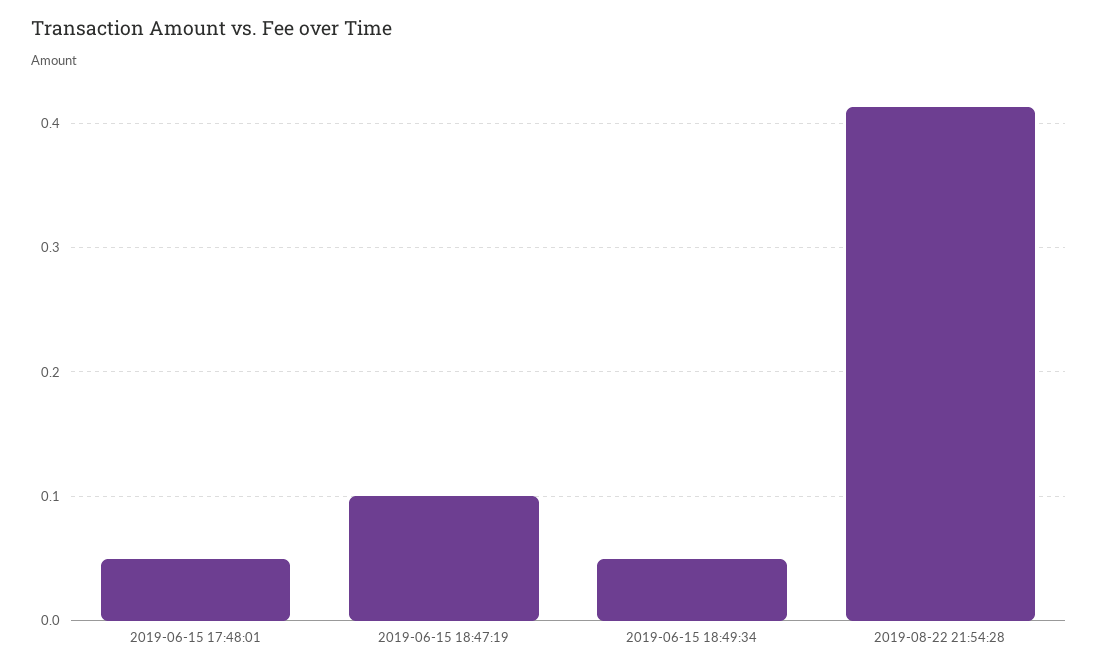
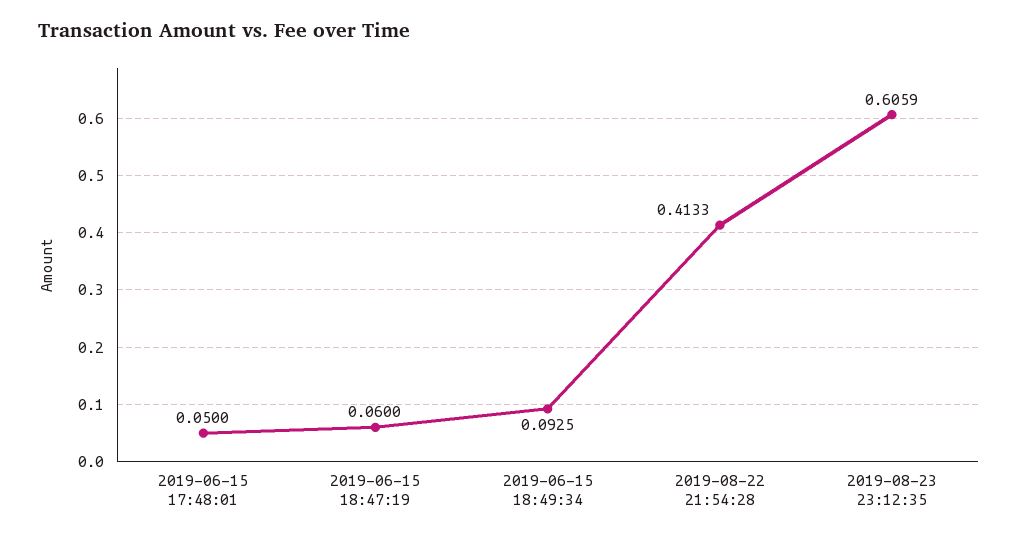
2019-06-15 18:47:19: 0.1 -> 0.06
2019-06-15 18:49:34: 0.05 -> 0.0925
2019-08-23 23:12:35: none -> 0.6059

